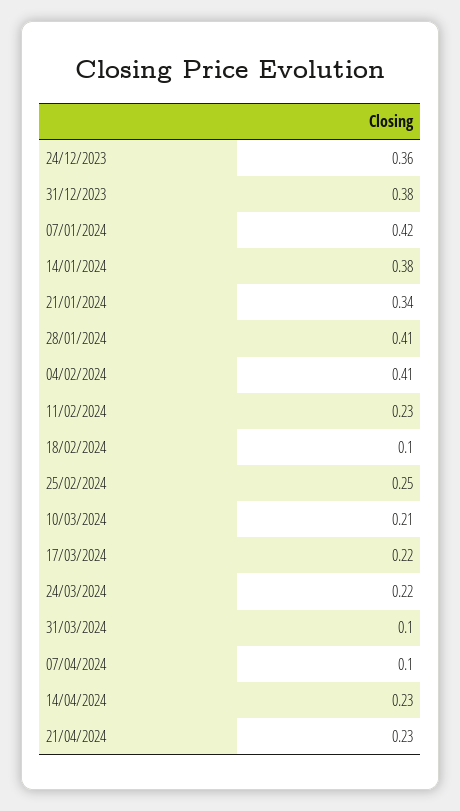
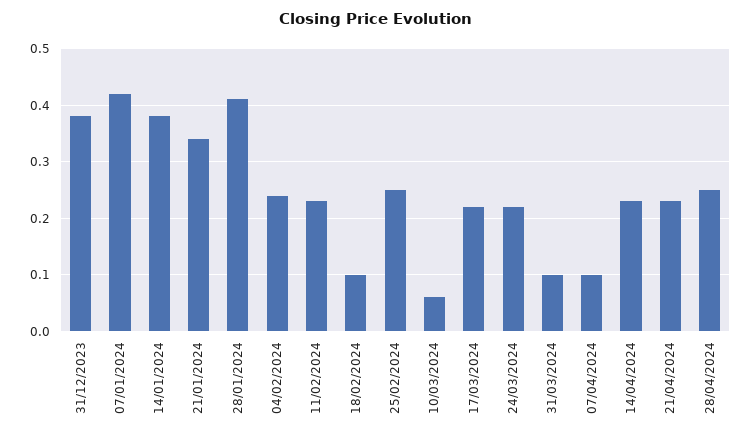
24/12/2023: 0.36 -> none
04/02/2024: 0.41 -> 0.25
10/03/2024: 0.21 -> 0.05
28/04/2024: none -> 0.25

